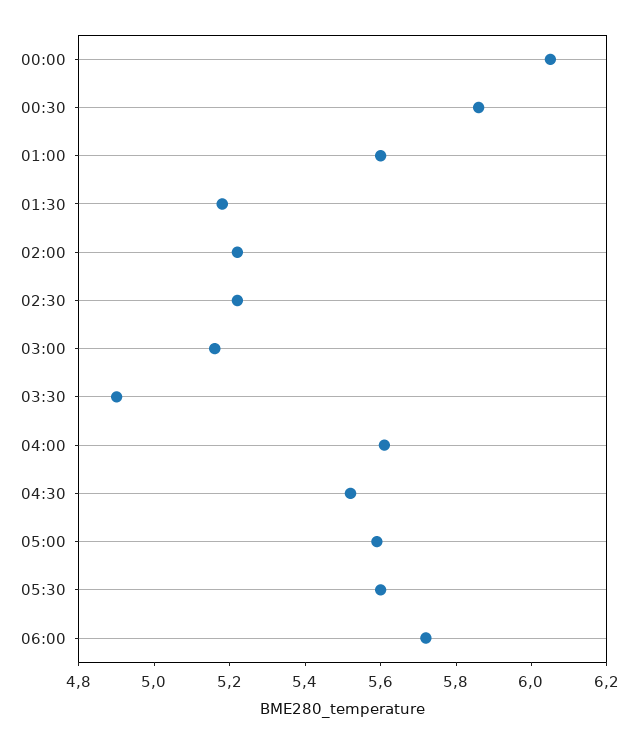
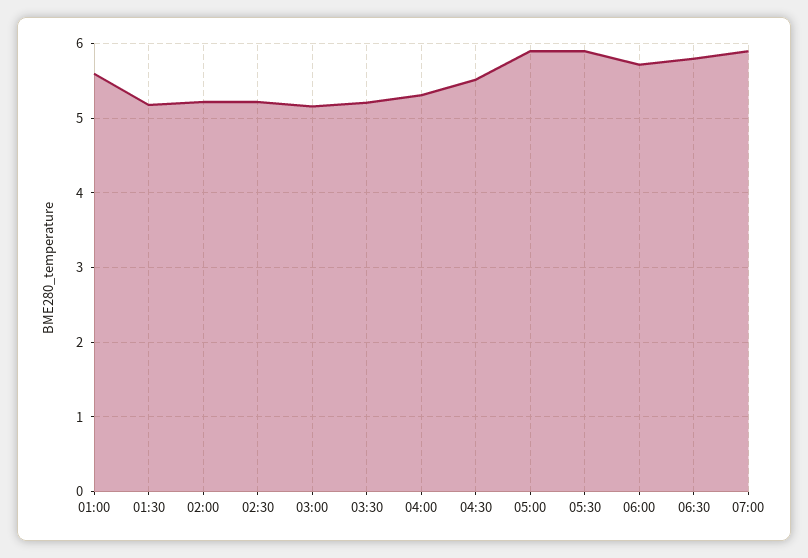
00:00: 6.05 -> none
00:30: 5.85 -> none
03:30: 4.9 -> 5.2
04:00: 5.6 -> 5.3
05:00: 5.6 -> 5.9
05:30: 5.6 -> 5.9
06:30: none -> 5.8
07:00: none -> 5.9

